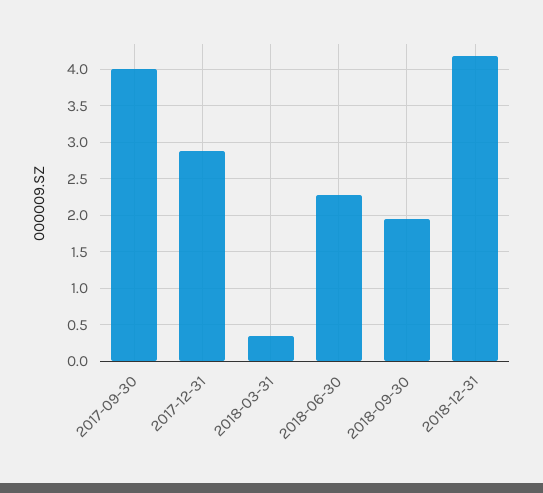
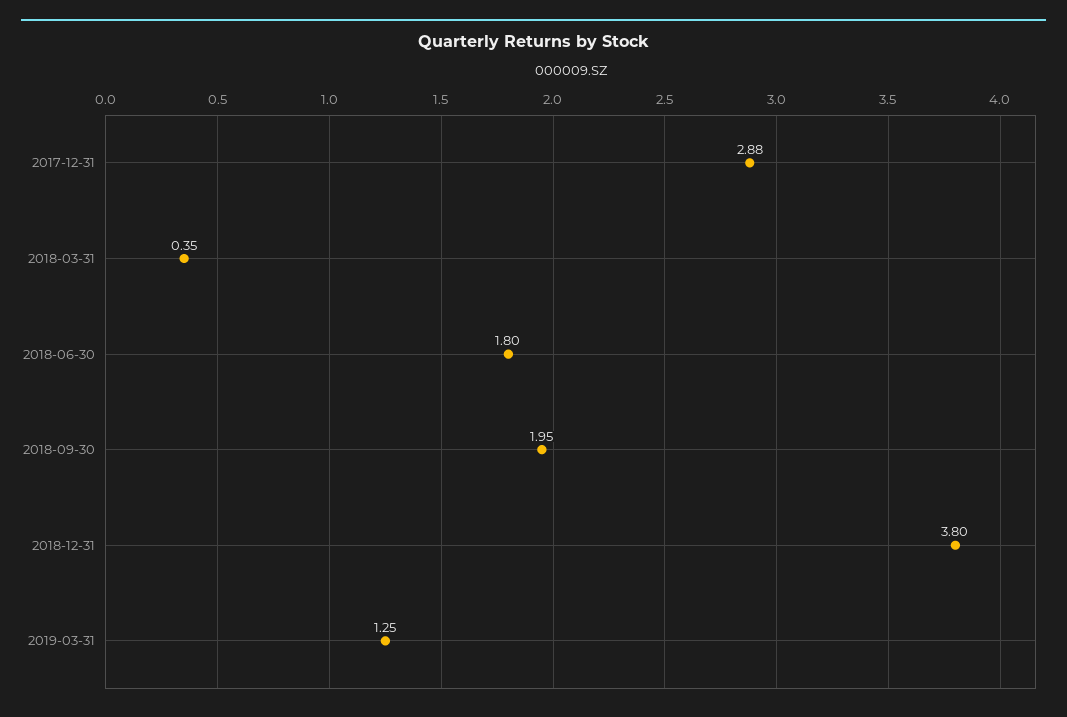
2017-09-30: 4 -> none
2018-06-30: 2.3 -> 1.8
2018-12-31: 4.2 -> 3.8
2019-03-31: none -> 1.25

